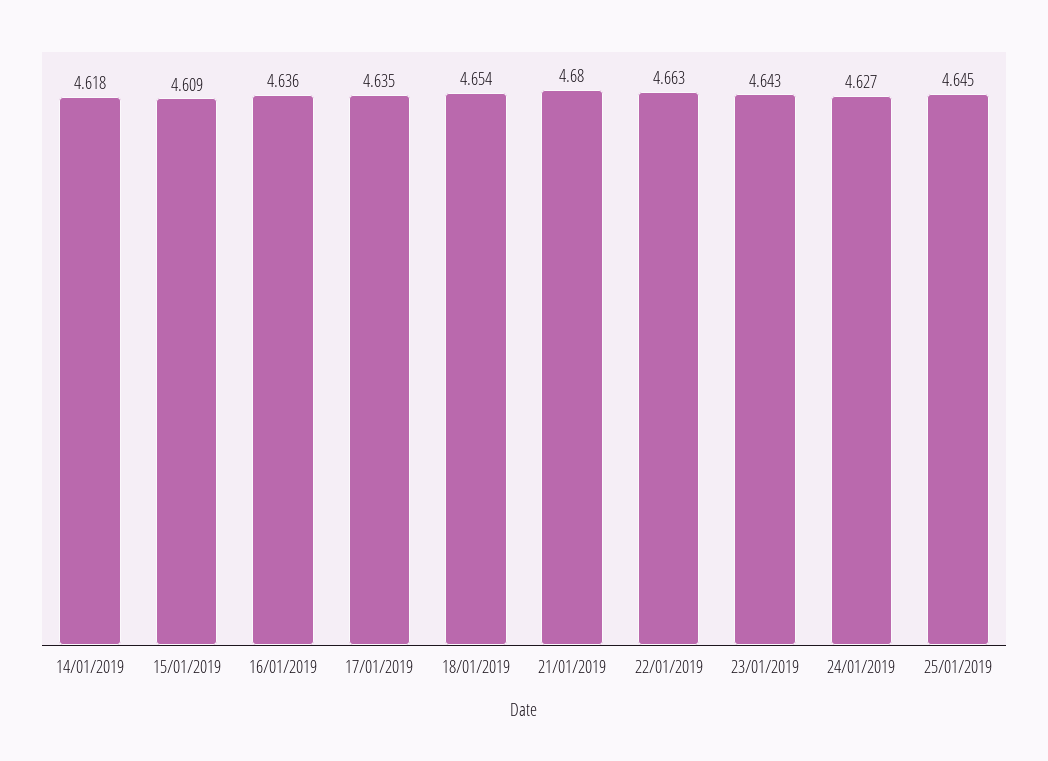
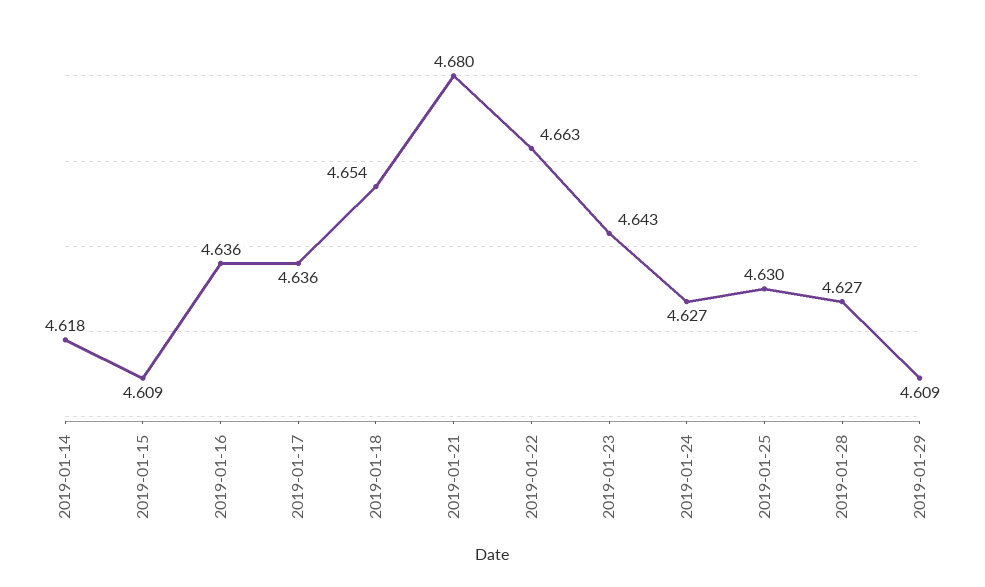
17/01/2019: 4.635 -> 4.636
25/01/2019: 4.645 -> 4.63
2019-01-28: none -> 4.627
2019-01-29: none -> 4.609

